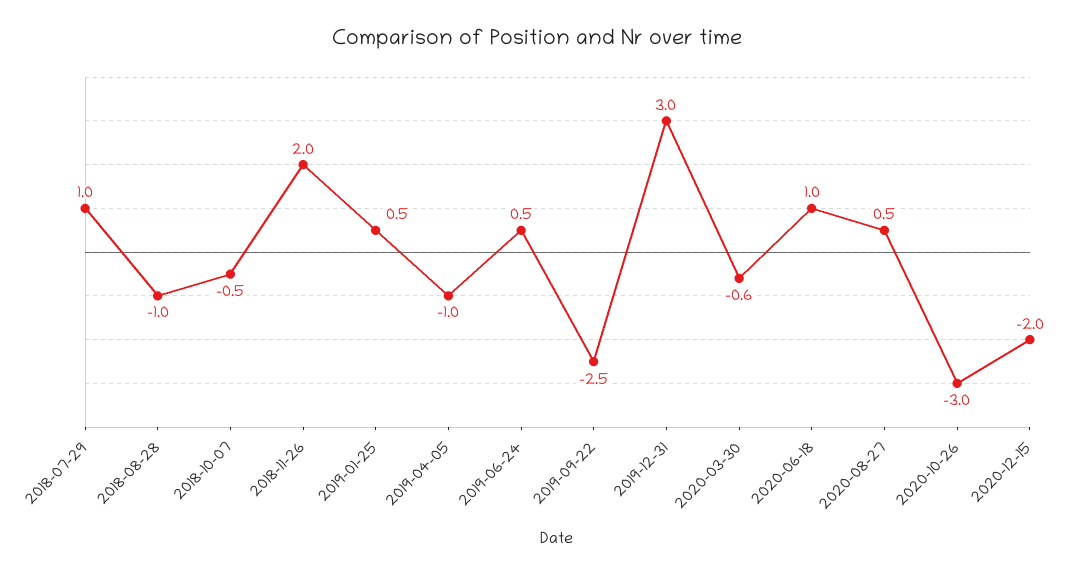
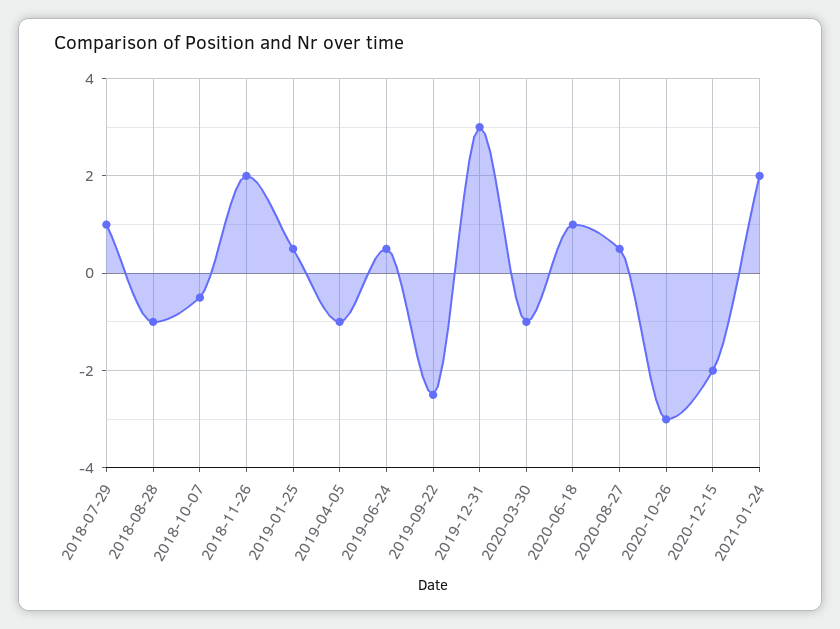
2020-03-30: -0.6 -> -1
2021-01-24: none -> 2

